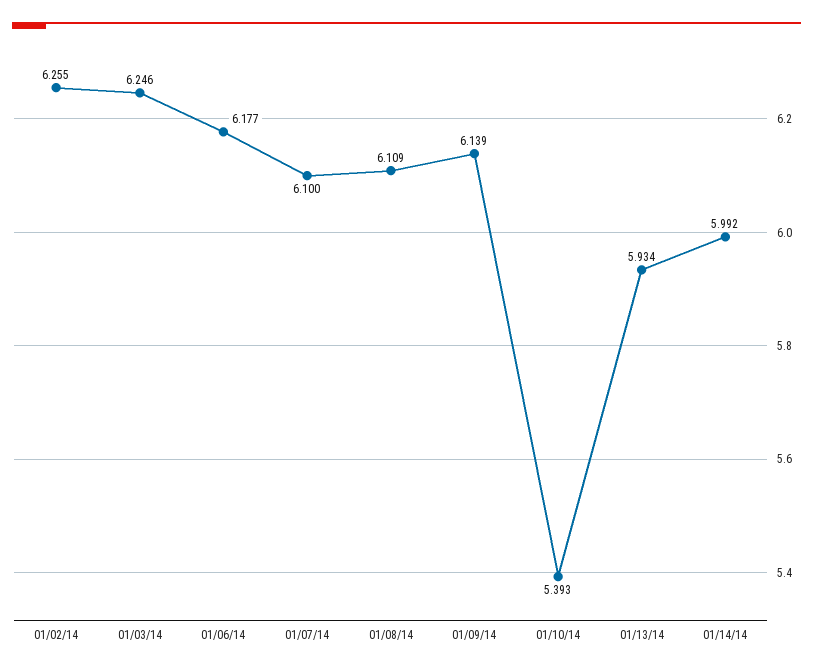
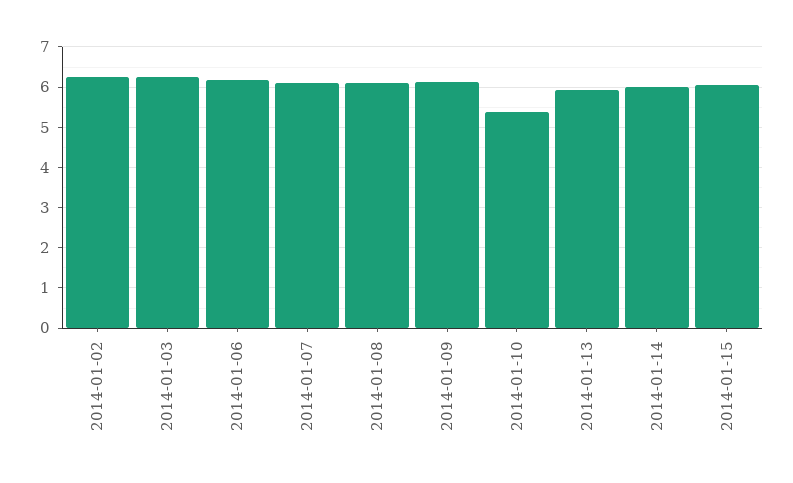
2014-01-15: none -> 6

